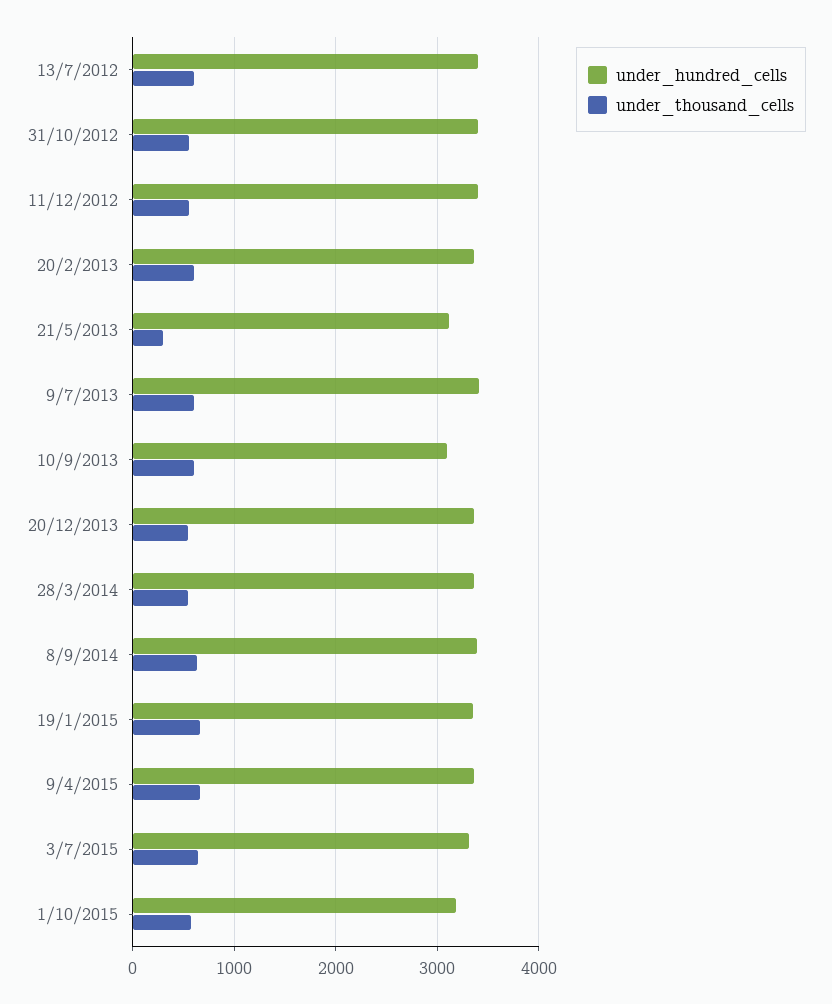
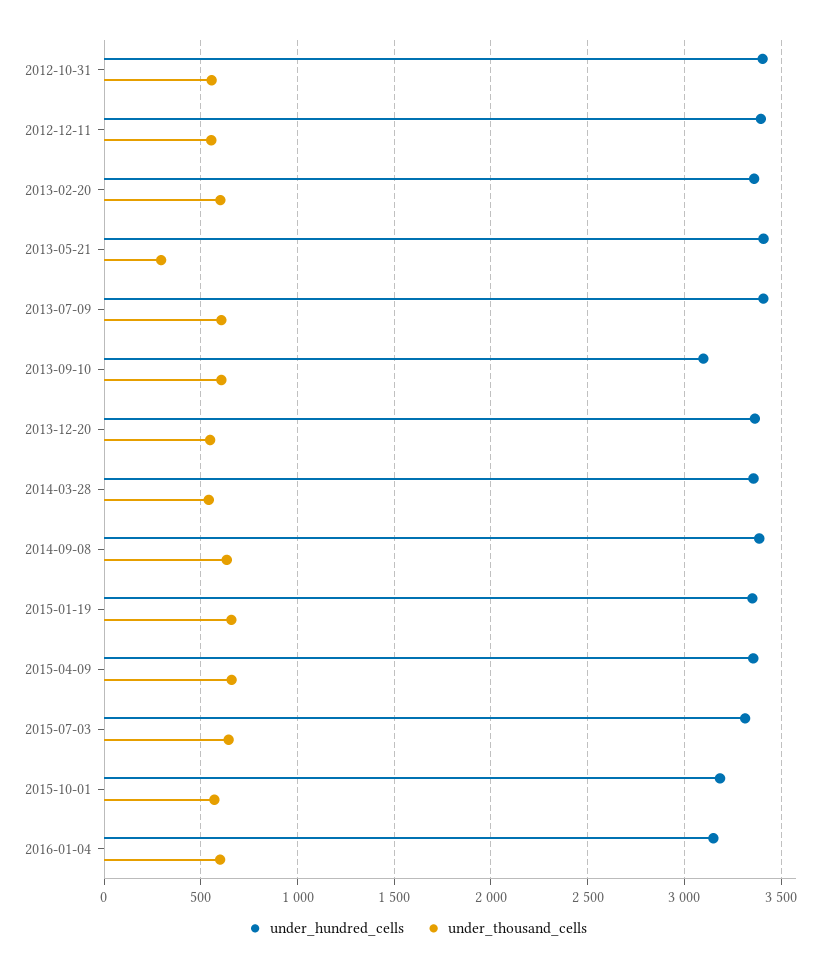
under_hundred_cells, 13/7/2012: 3400 -> none
under_thousand_cells, 13/7/2012: 600 -> none
under_hundred_cells, 21/5/2013: 3100 -> 3400
under_hundred_cells, 2016-01-04: none -> 3150
under_thousand_cells, 2016-01-04: none -> 600

